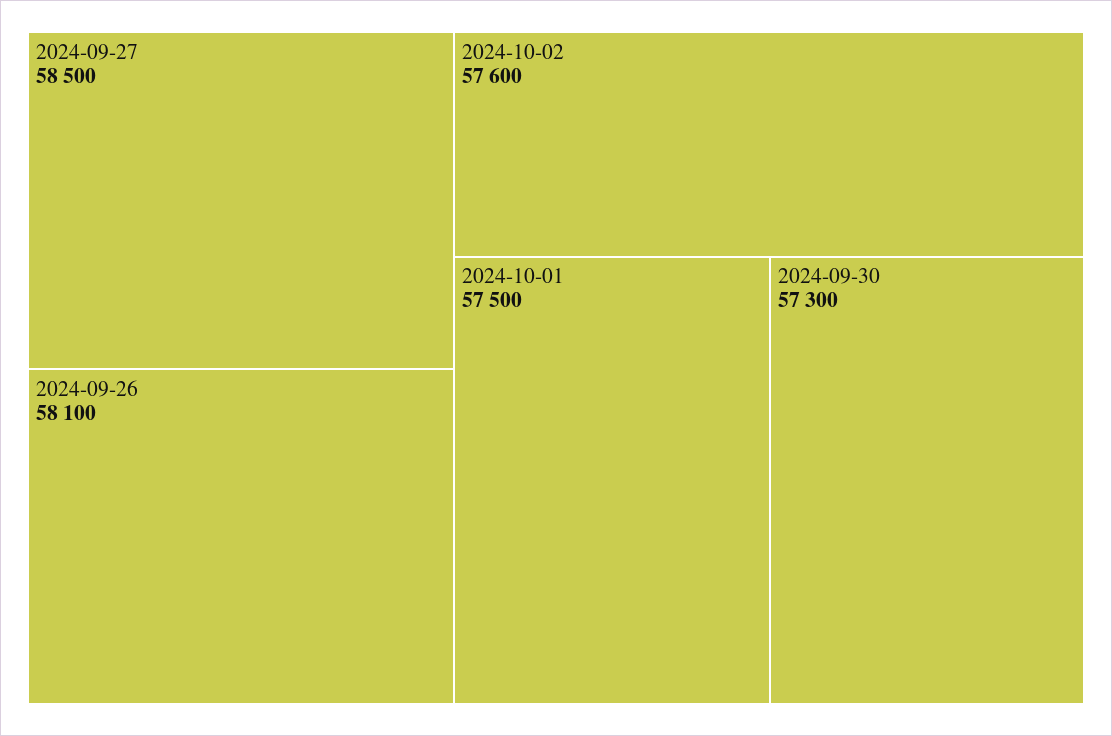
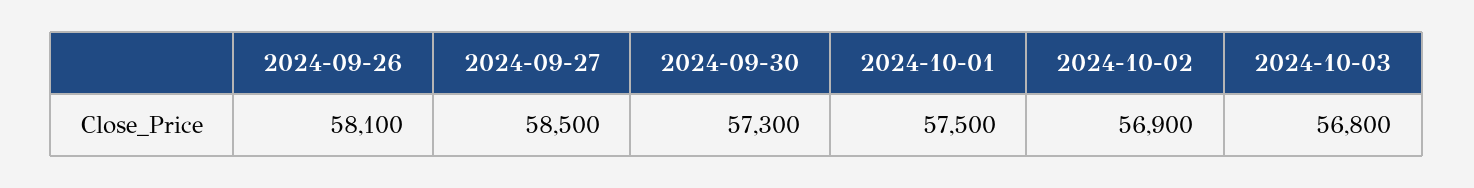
2024-10-02: 57600 -> 56900
2024-10-03: none -> 56800

